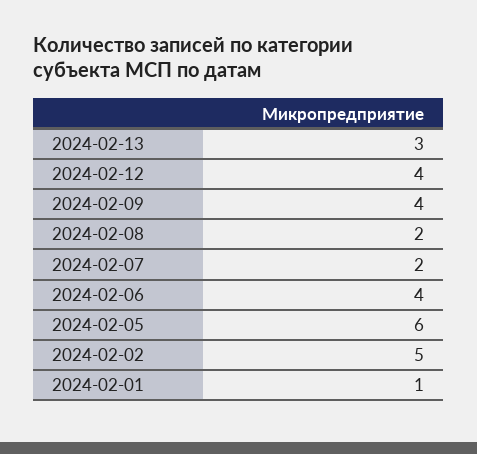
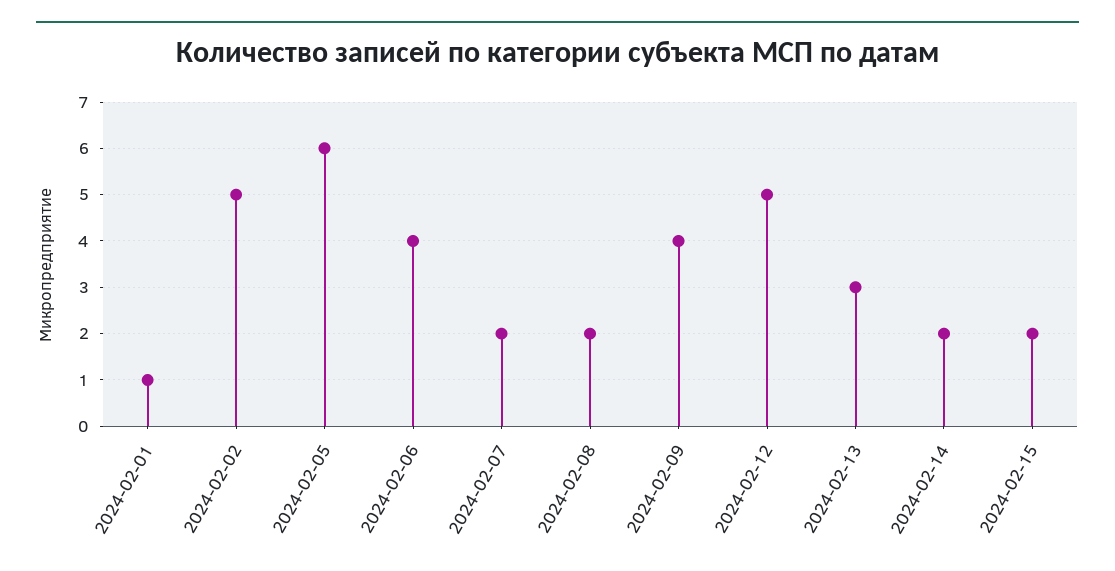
2024-02-12: 4 -> 5
2024-02-14: none -> 2
2024-02-15: none -> 2

